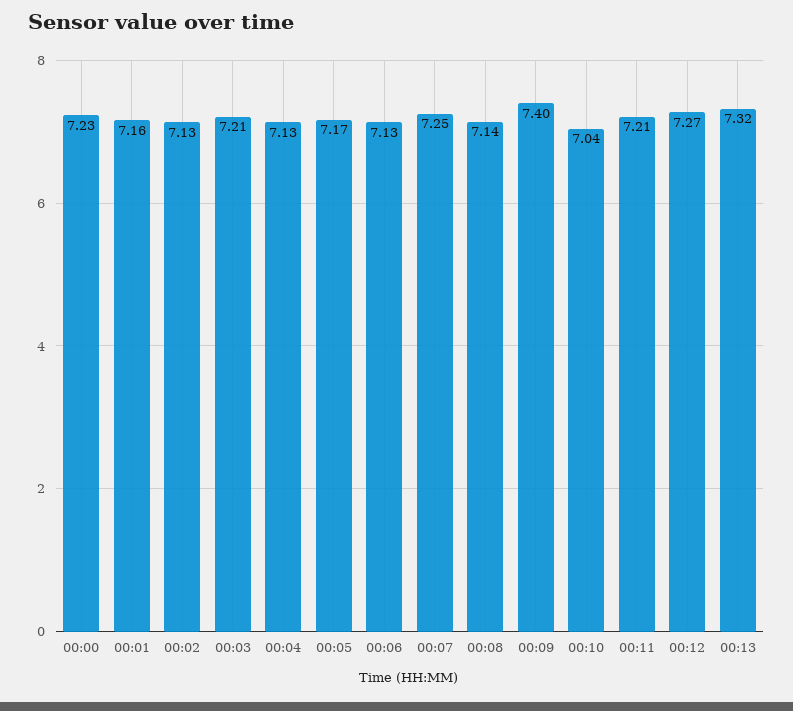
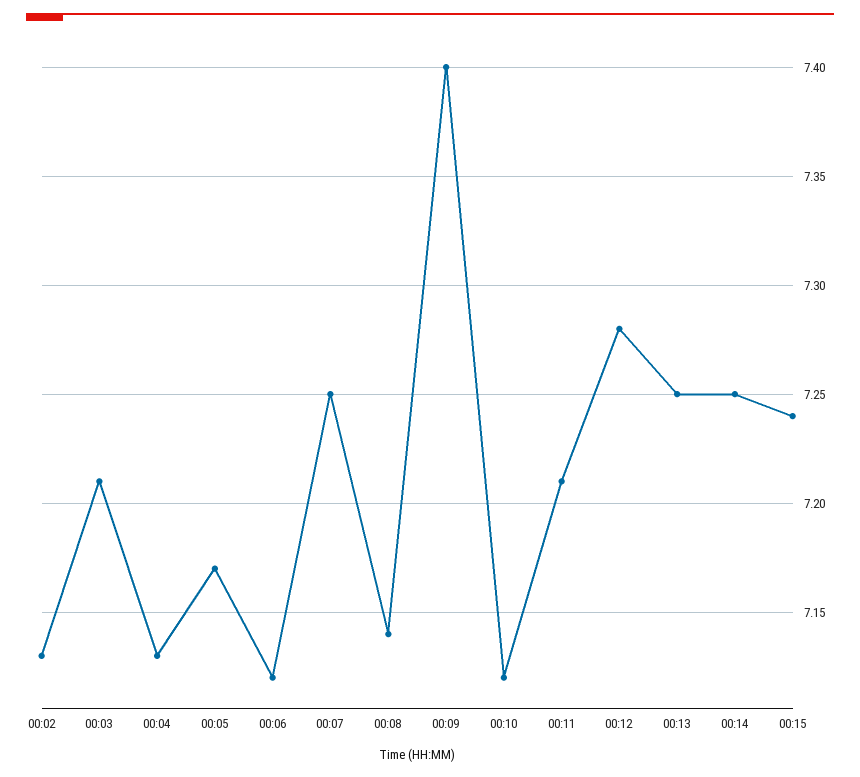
00:00: 7.23 -> none
00:01: 7.16 -> none
00:06: 7.13 -> 7.12
00:10: 7.04 -> 7.12
00:12: 7.27 -> 7.28
00:13: 7.32 -> 7.25
00:14: none -> 7.25
00:15: none -> 7.24

